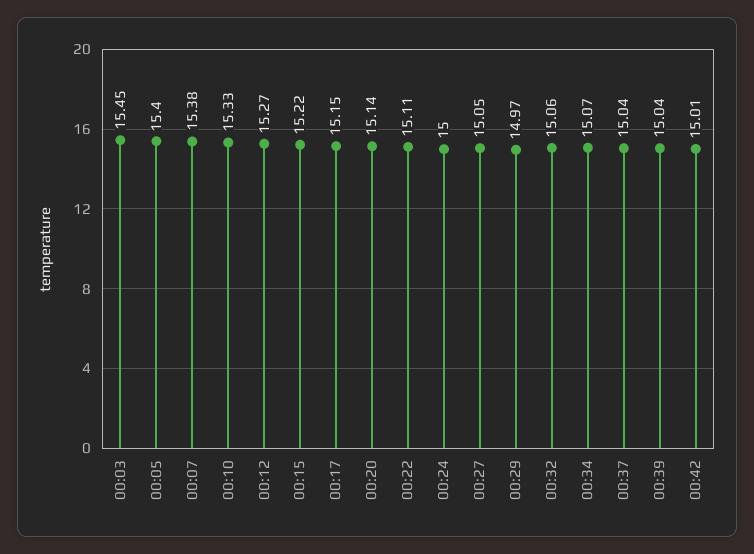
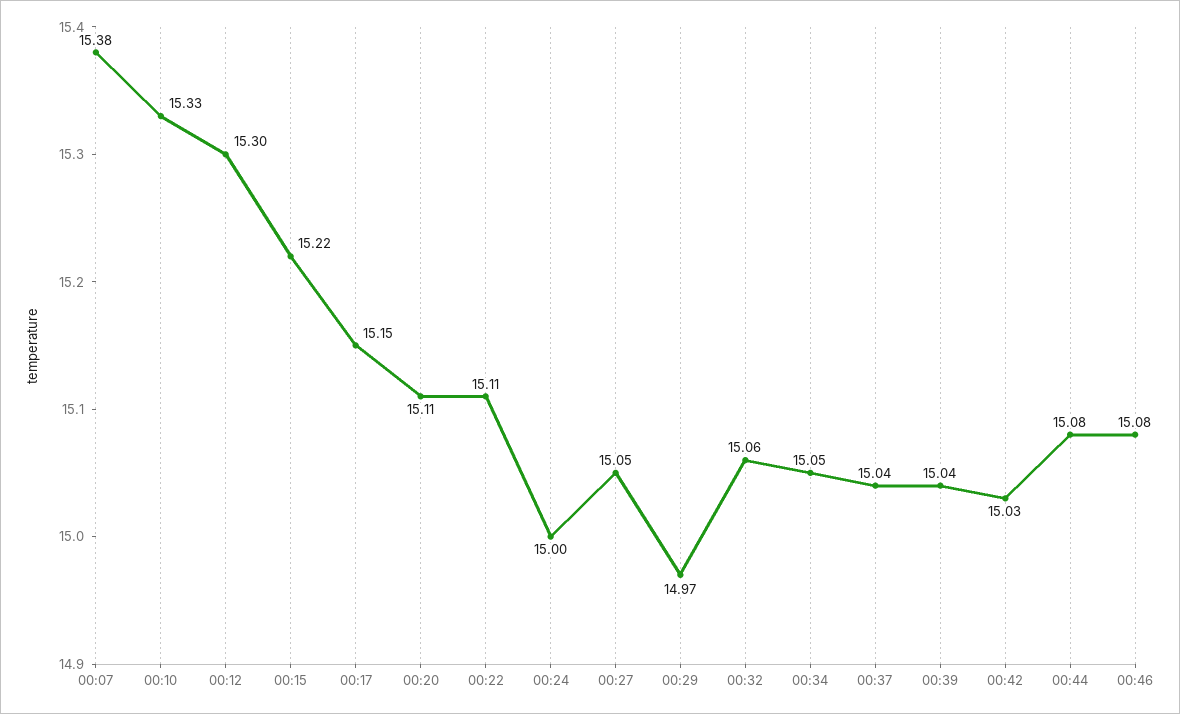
00:03: 15.45 -> none
00:05: 15.4 -> none
00:12: 15.27 -> 15.3
00:20: 15.14 -> 15.11
00:34: 15.07 -> 15.05
00:42: 15.01 -> 15.03
00:44: none -> 15.08
00:46: none -> 15.08

